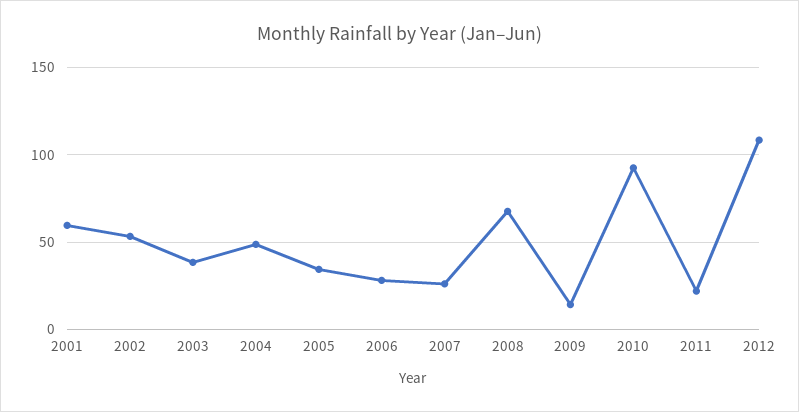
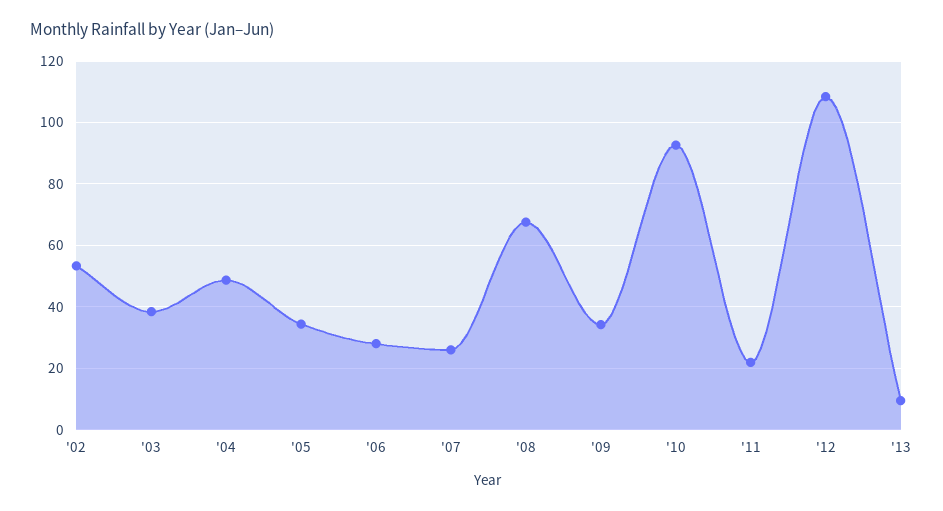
2001: 60 -> none
2009: 15 -> 34
'13: none -> 10

